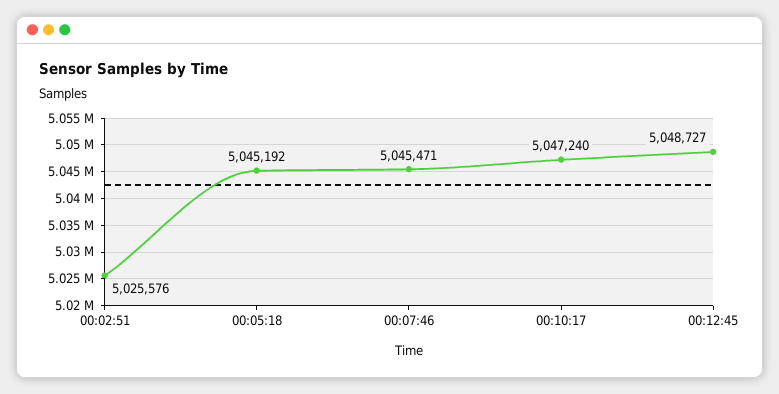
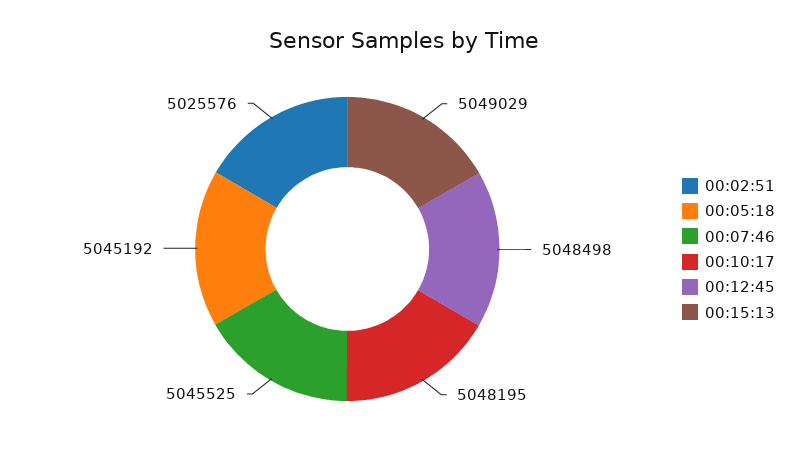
00:07:46: 5045471 -> 5045525
00:10:17: 5047240 -> 5048195
00:12:45: 5048727 -> 5048498
00:15:13: none -> 5049029

